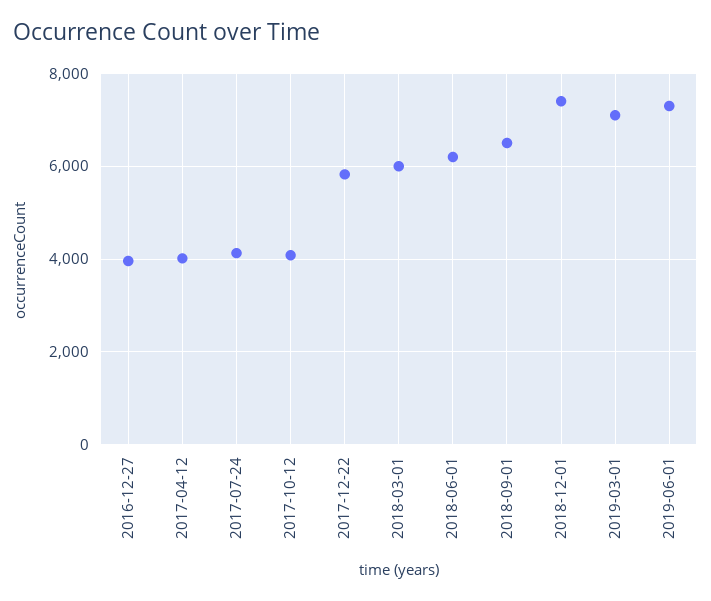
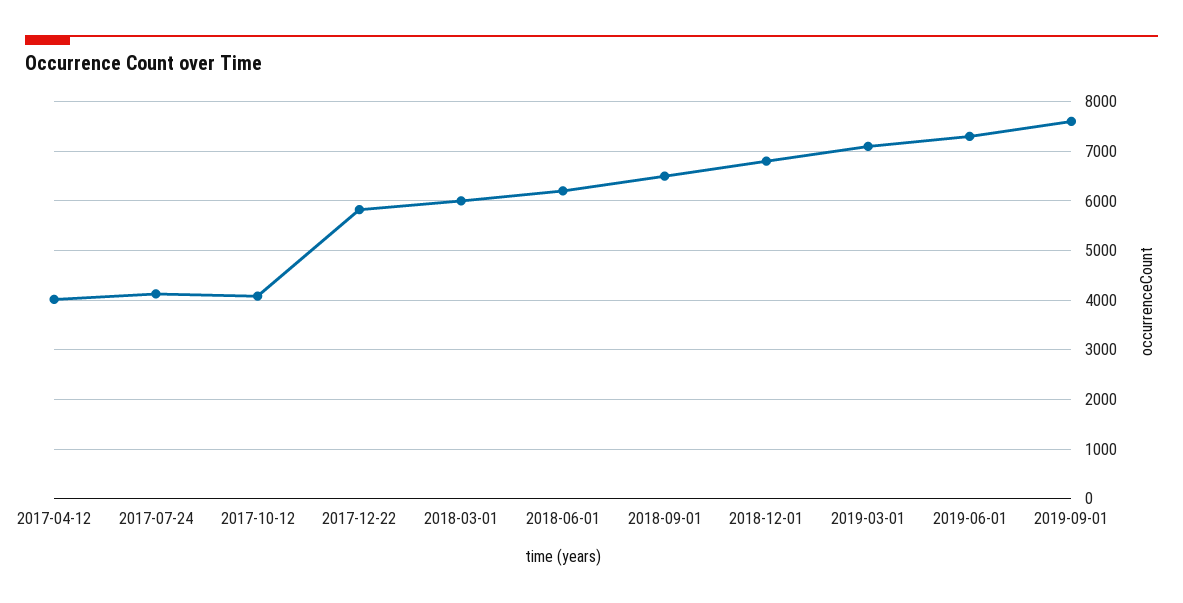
2016-12-27: 4000 -> none
2018-12-01: 7400 -> 6800
2019-09-01: none -> 7600

